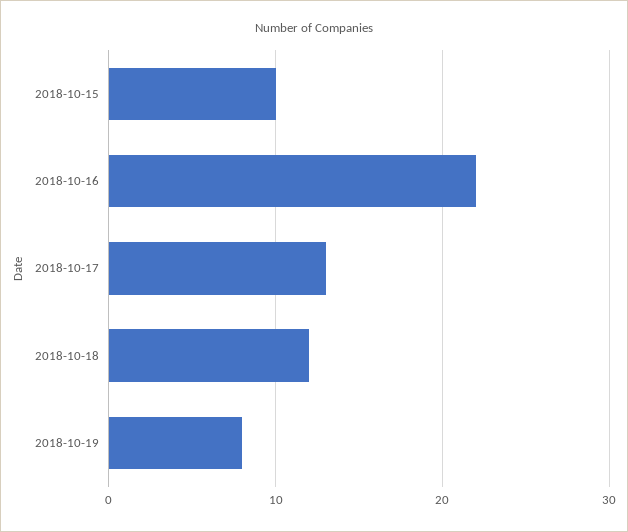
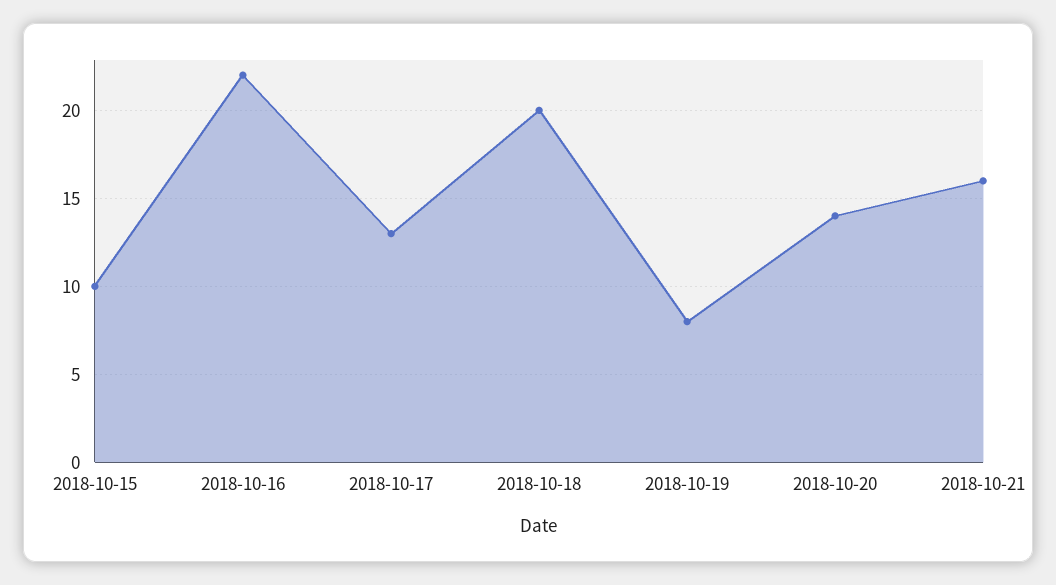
2018-10-18: 12 -> 20
2018-10-20: none -> 14
2018-10-21: none -> 16

